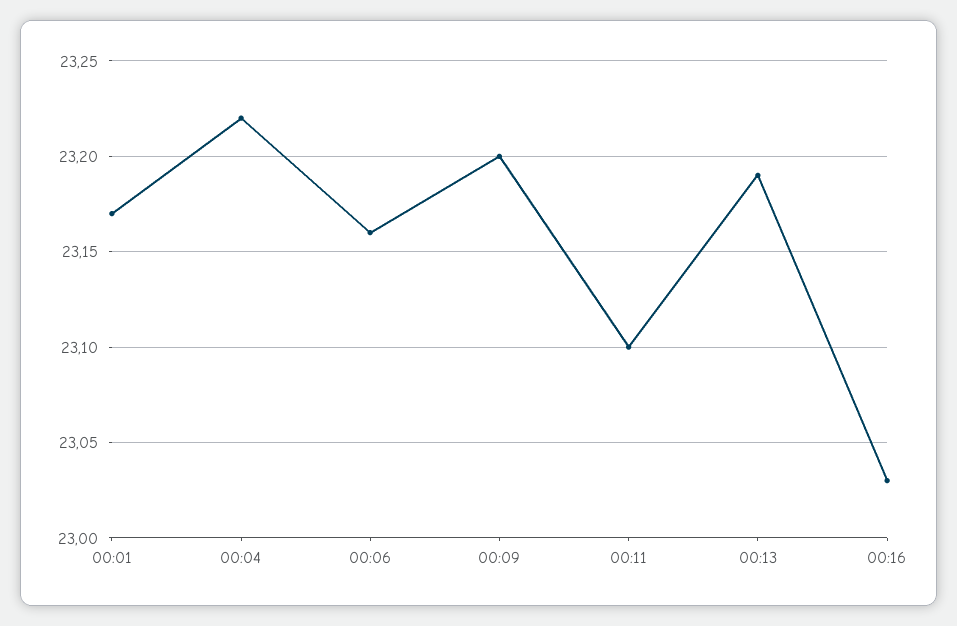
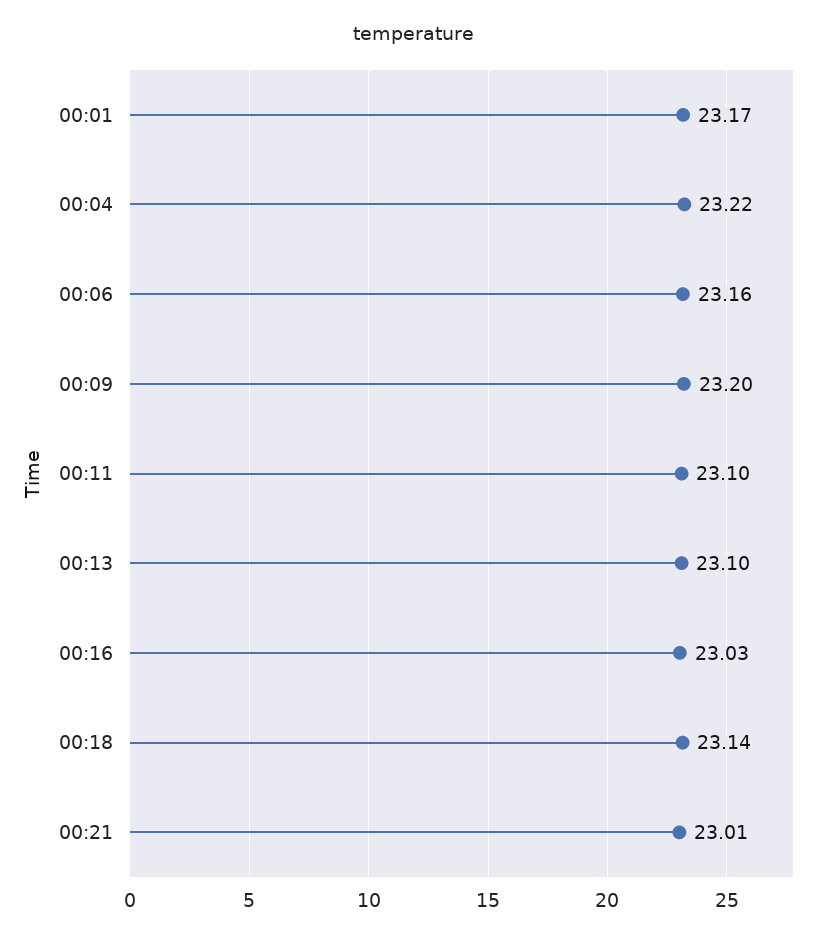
00:13: 23.19 -> 23.1
00:18: none -> 23.14
00:21: none -> 23.01

